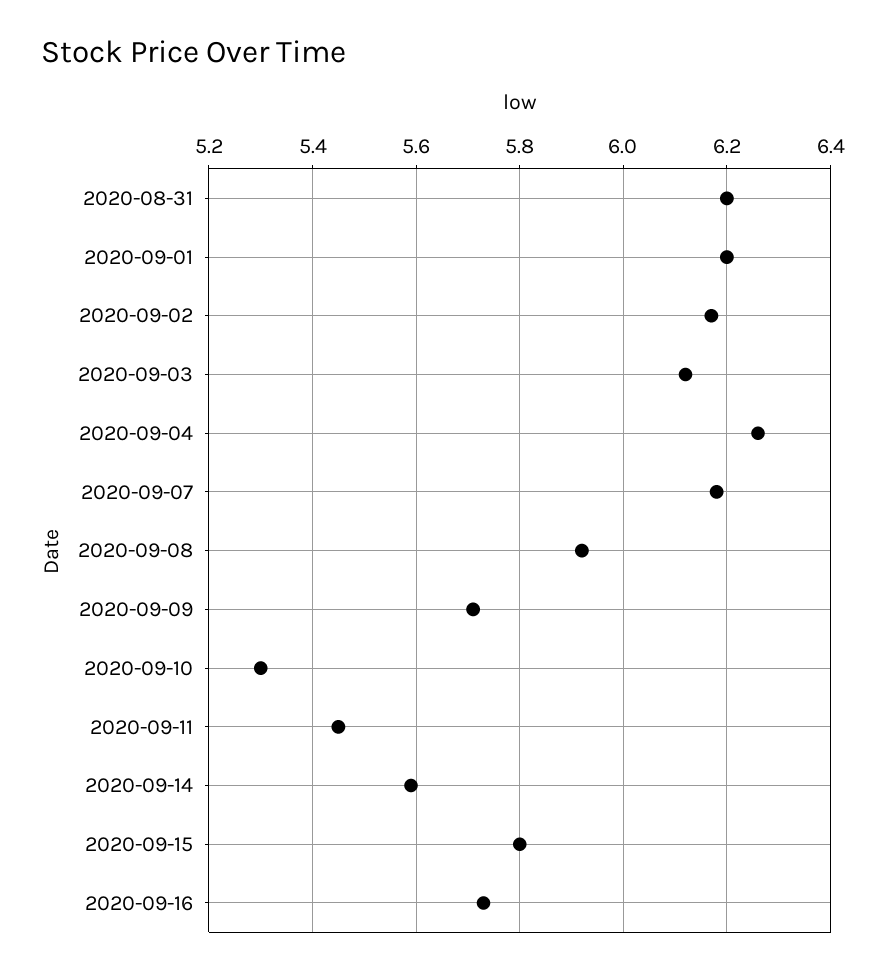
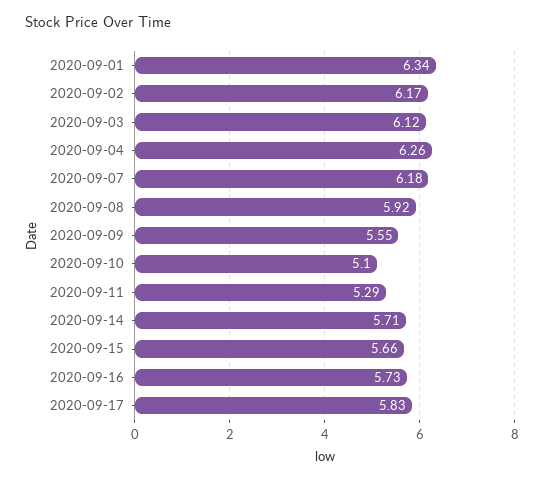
2020-08-31: 6.2 -> none
2020-09-01: 6.2 -> 6.34
2020-09-09: 5.7 -> 5.55
2020-09-10: 5.3 -> 5.1
2020-09-11: 5.45 -> 5.29
2020-09-14: 5.6 -> 5.71
2020-09-15: 5.8 -> 5.66
2020-09-17: none -> 5.83

